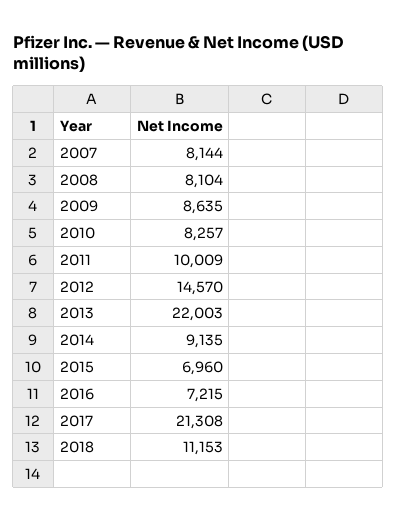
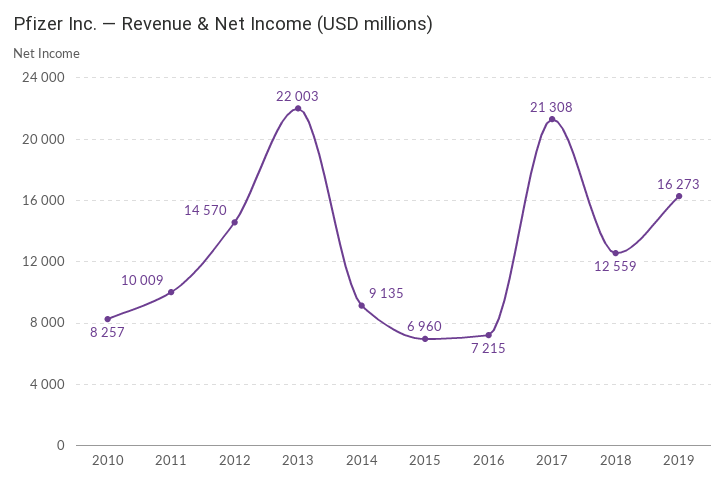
2007: 8144 -> none
2008: 8104 -> none
2009: 8635 -> none
2018: 11153 -> 12559
2019: none -> 16273

